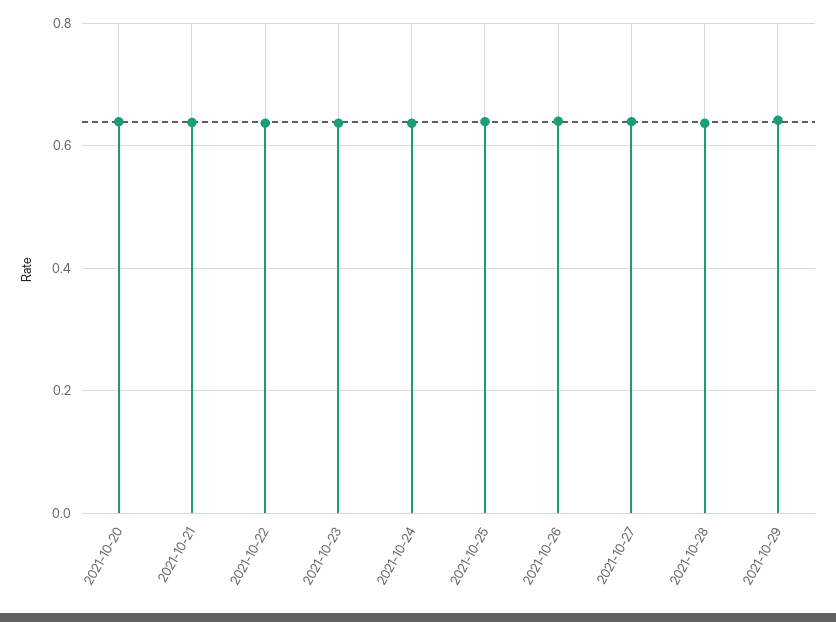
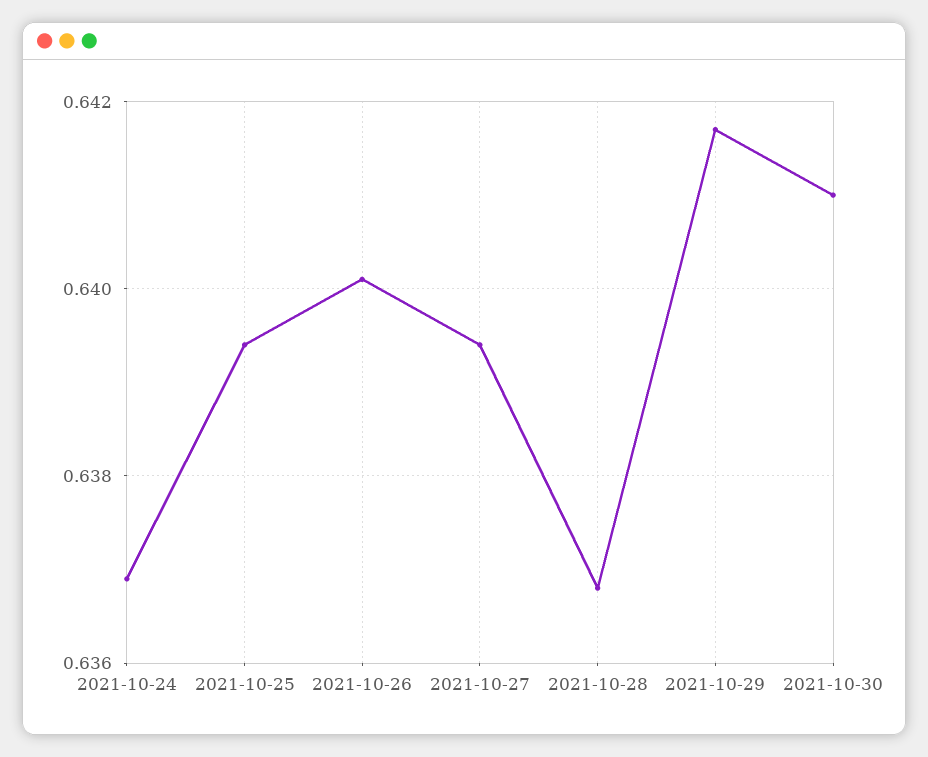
2021-10-20: 0.64 -> none
2021-10-21: 0.64 -> none
2021-10-22: 0.64 -> none
2021-10-23: 0.64 -> none
2021-10-30: none -> 0.641

